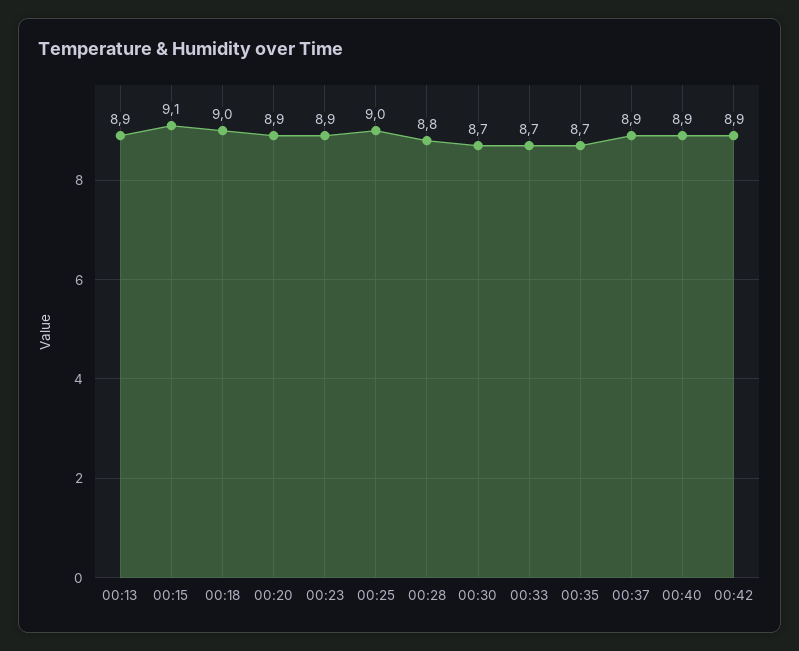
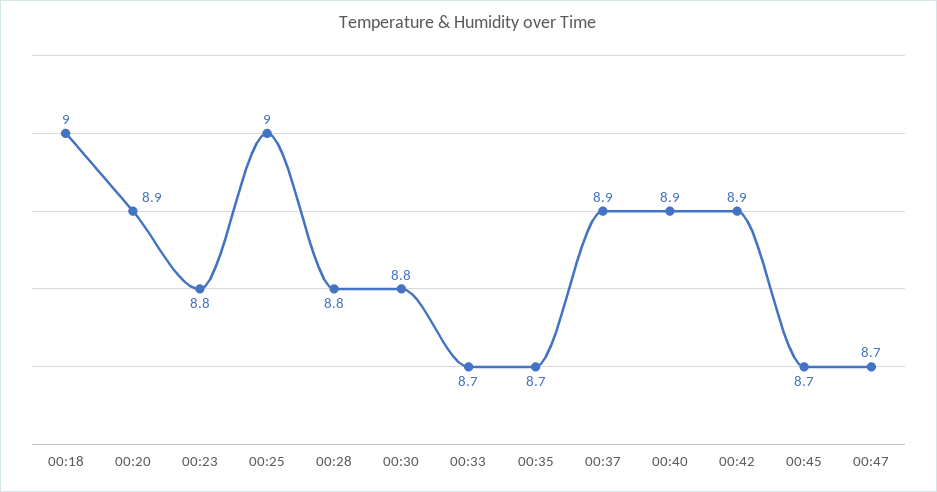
00:13: 8.9 -> none
00:15: 9.1 -> none
00:23: 8.9 -> 8.8
00:30: 8.7 -> 8.8
00:45: none -> 8.7
00:47: none -> 8.7

